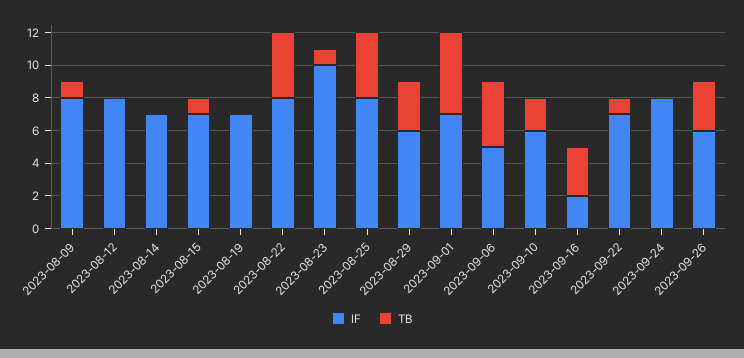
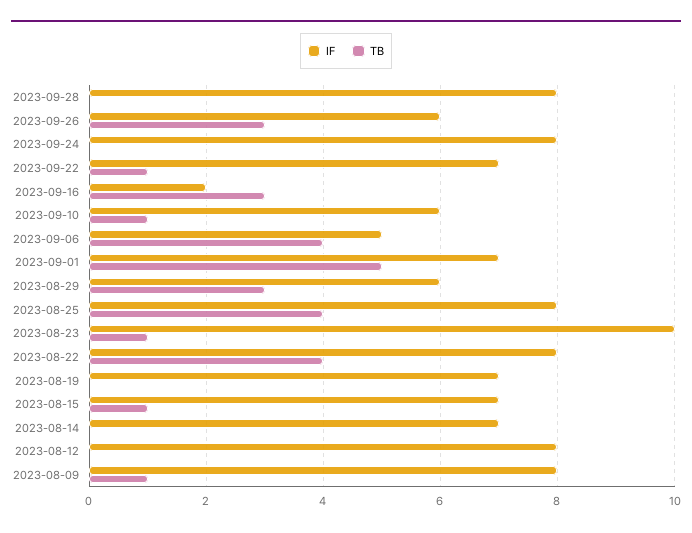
TB, 2023-09-10: 2 -> 1
IF, 2023-09-28: none -> 8
TB, 2023-09-28: none -> 0

